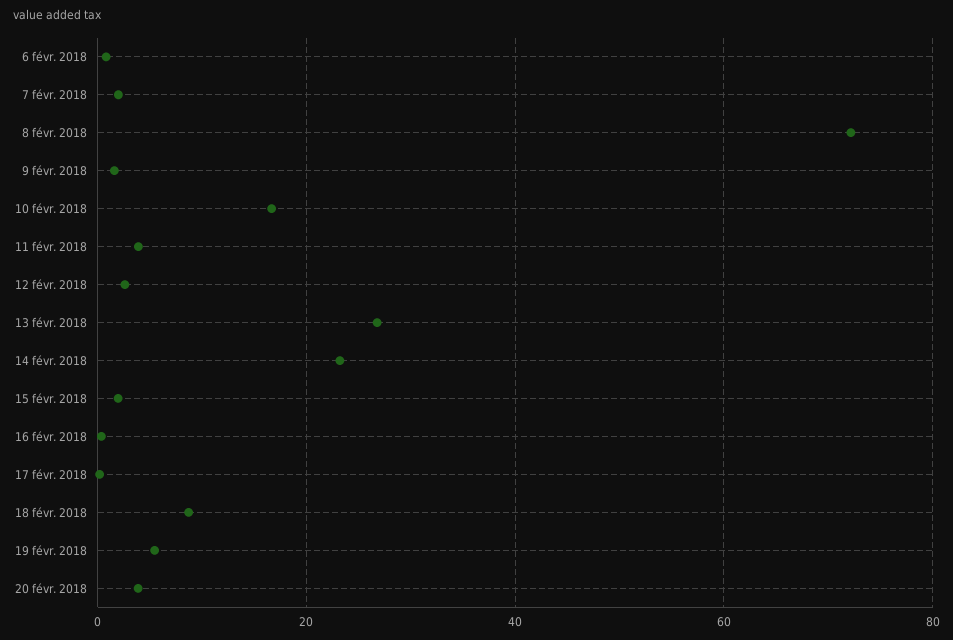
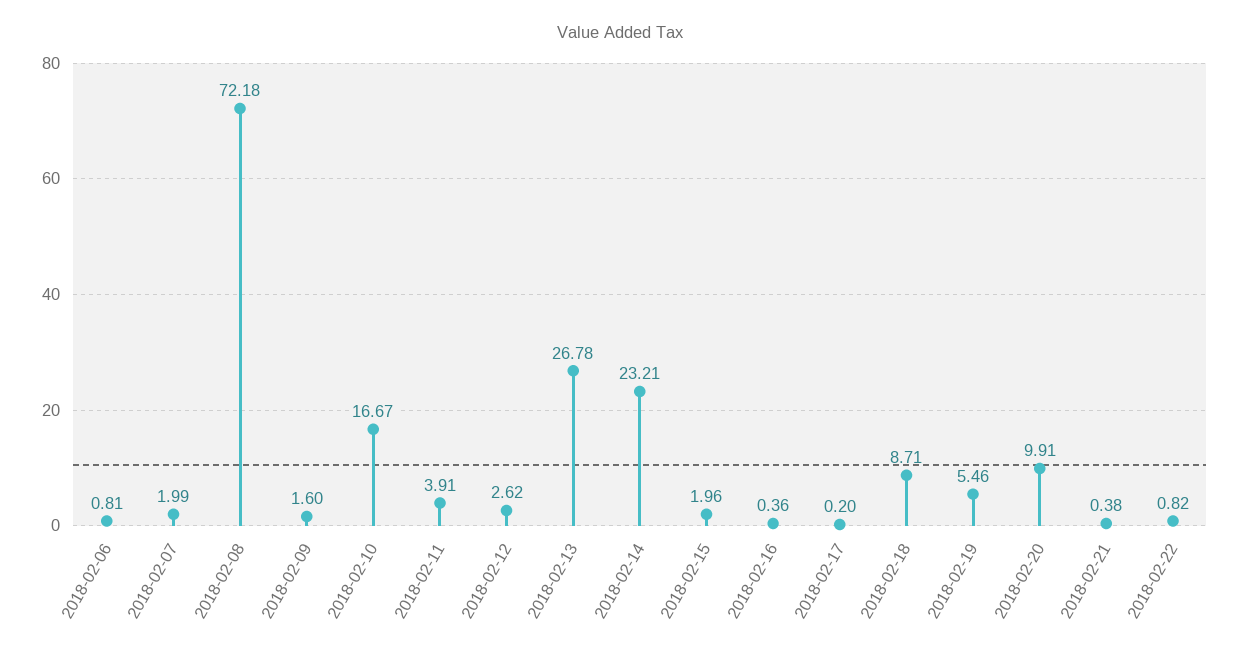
20 févr. 2018: 4 -> 9.91
2018-02-21: none -> 0.38
2018-02-22: none -> 0.82

